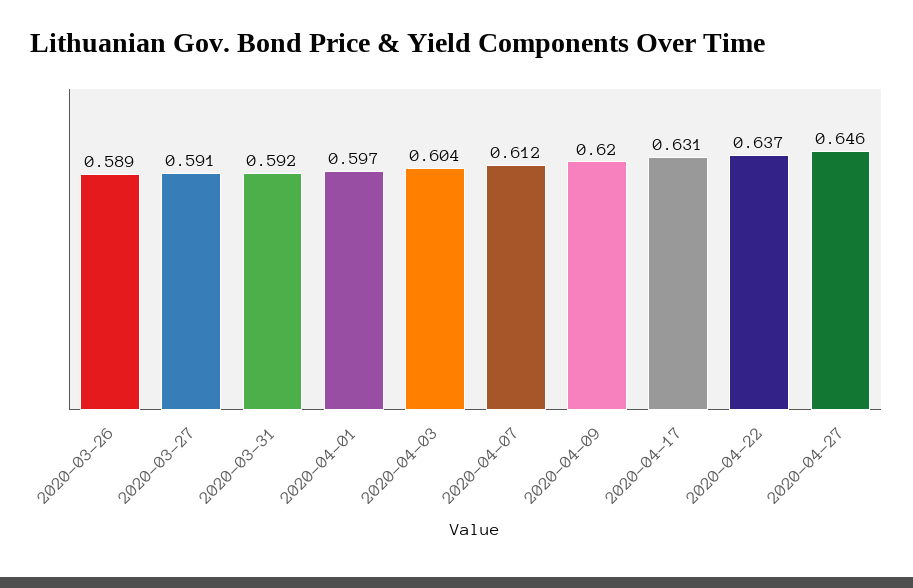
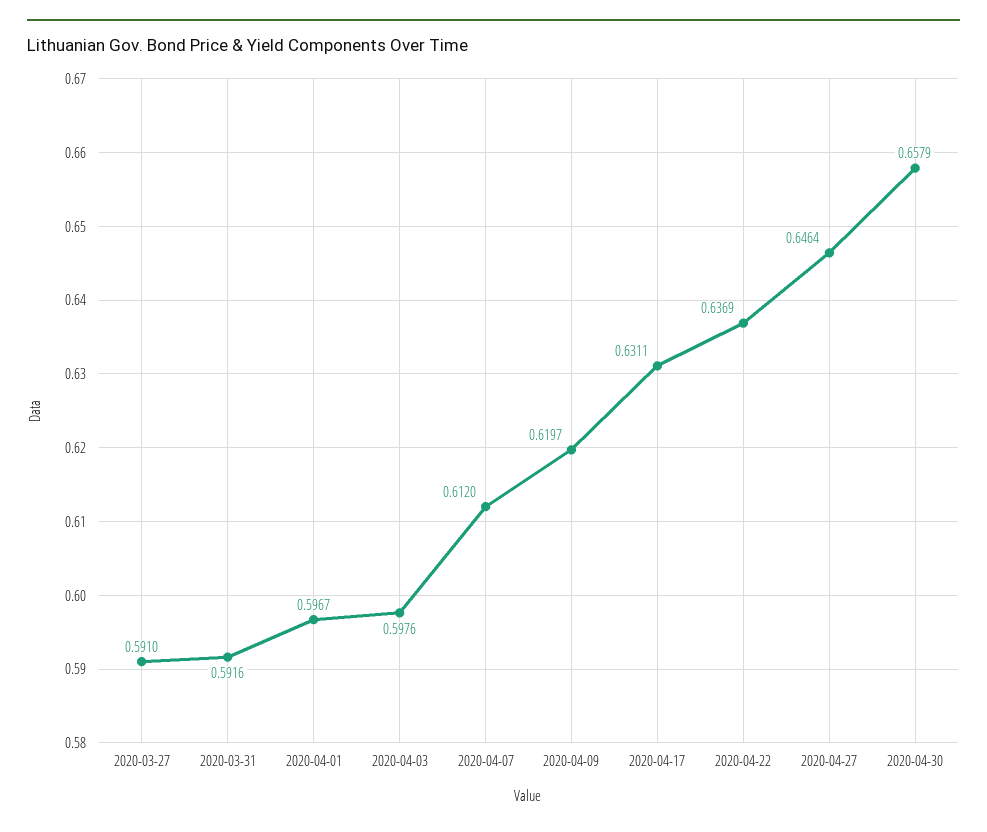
2020-03-26: 0.589 -> none
2020-04-03: 0.604 -> 0.5976
2020-04-30: none -> 0.6579

